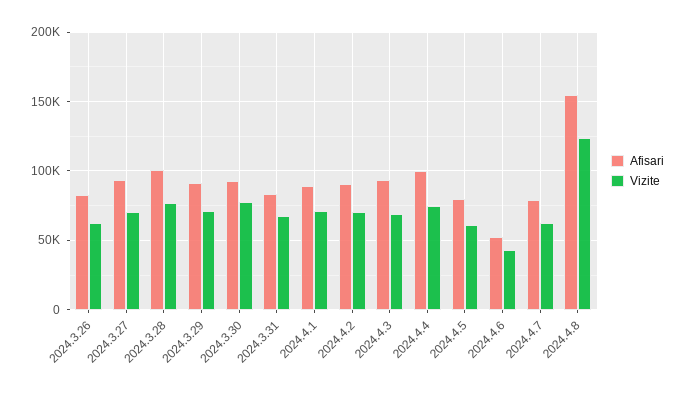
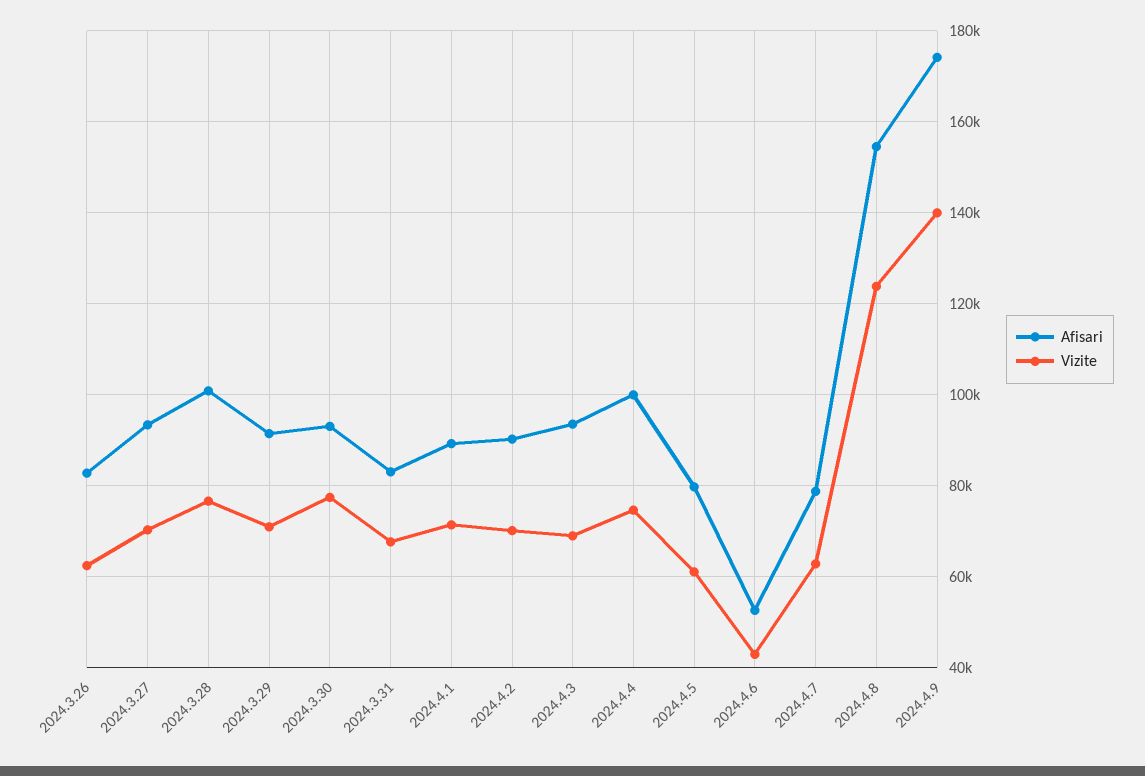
Afisari, 2024.4.9: none -> 174000
Vizite, 2024.4.9: none -> 140000

